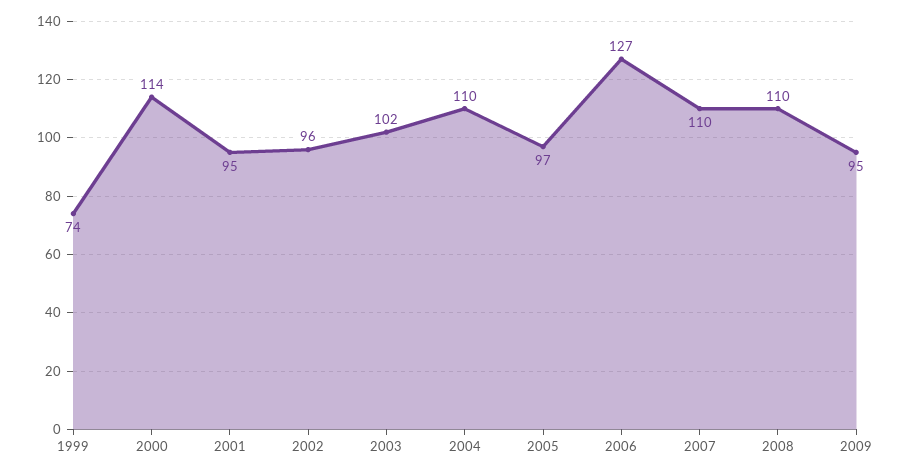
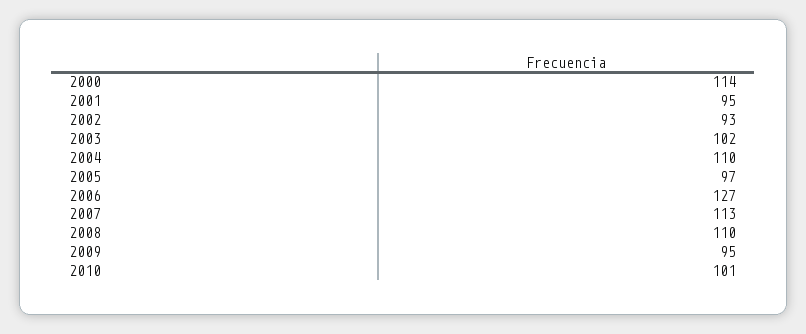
1999: 74 -> none
2002: 96 -> 93
2007: 110 -> 113
2010: none -> 101

